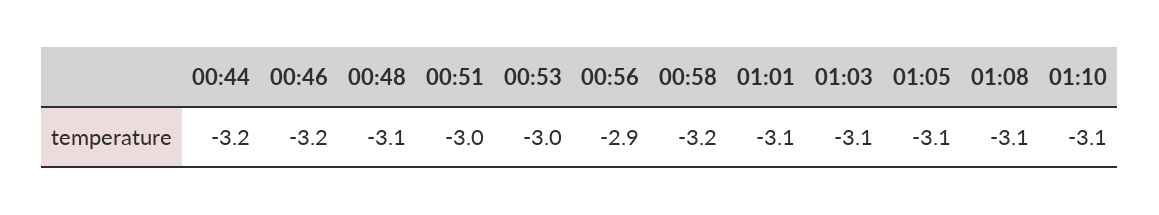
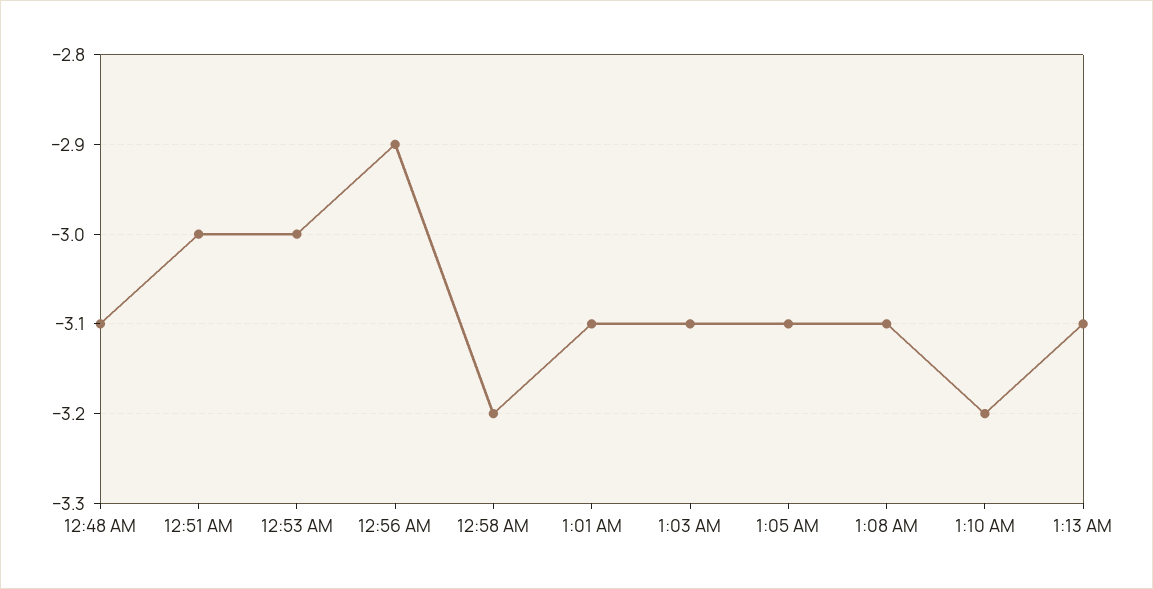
00:44: -3.2 -> none
00:46: -3.2 -> none
01:10: -3.1 -> -3.2
1:13 AM: none -> -3.1

